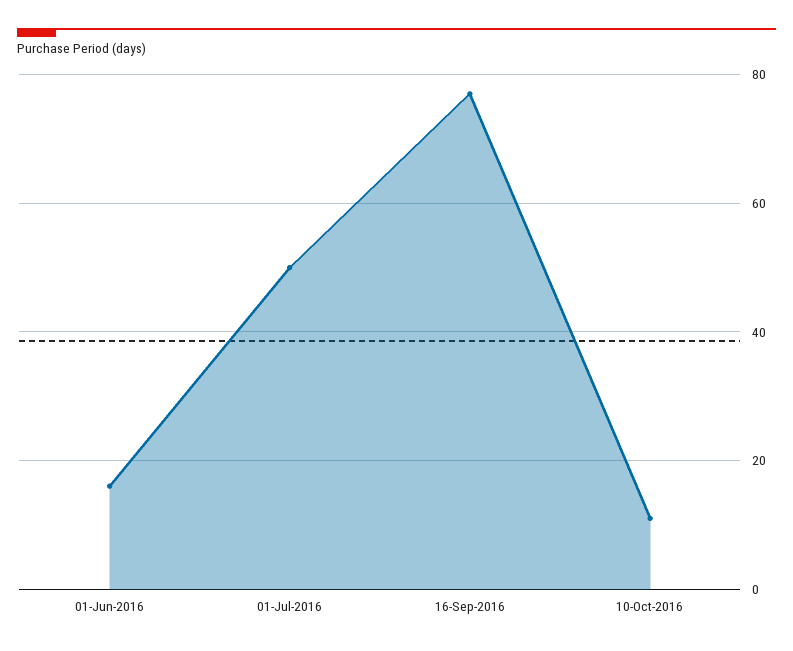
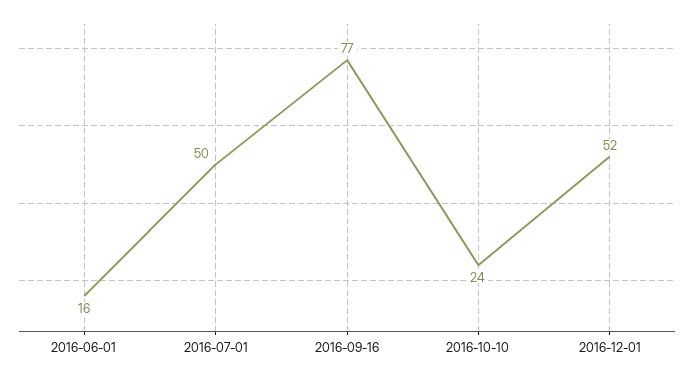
10-Oct-2016: 10 -> 24
2016-12-01: none -> 52

